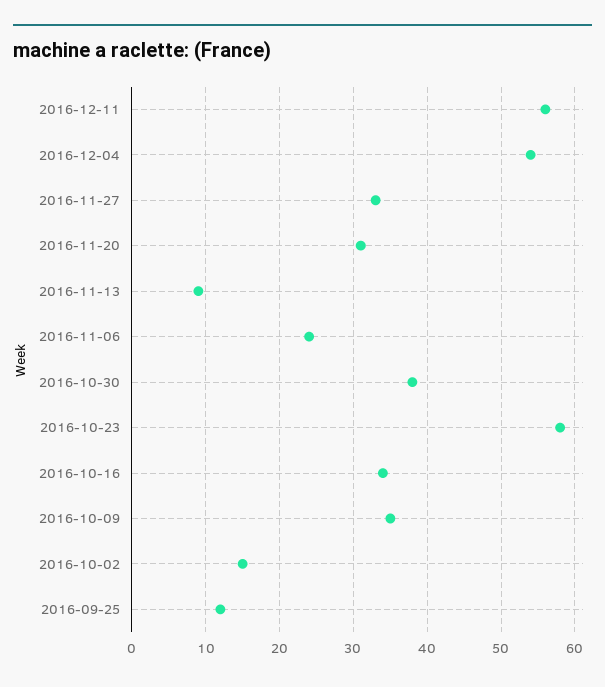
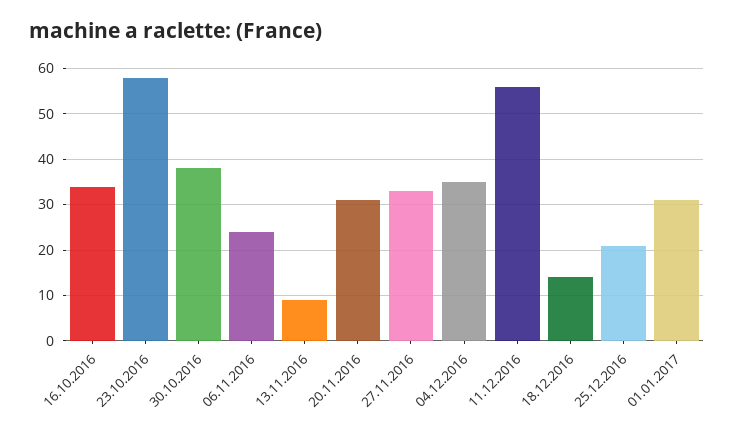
2016-12-04: 54 -> 35
2016-10-09: 35 -> none
2016-10-02: 15 -> none
2016-09-25: 12 -> none
18.12.2016: none -> 15
25.12.2016: none -> 20
01.01.2017: none -> 30

